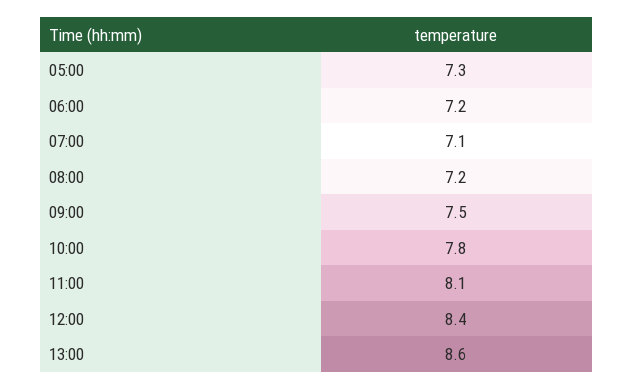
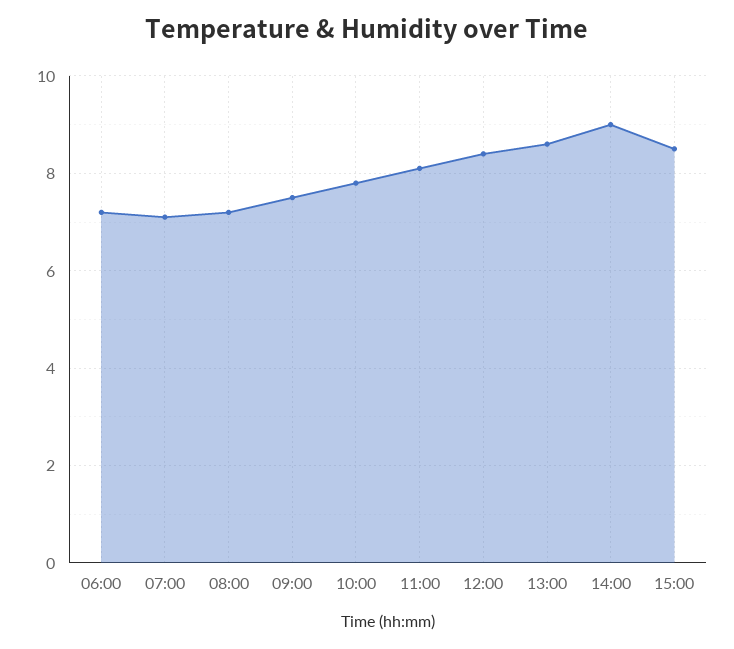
05:00: 7.3 -> none
14:00: none -> 9
15:00: none -> 8.5

